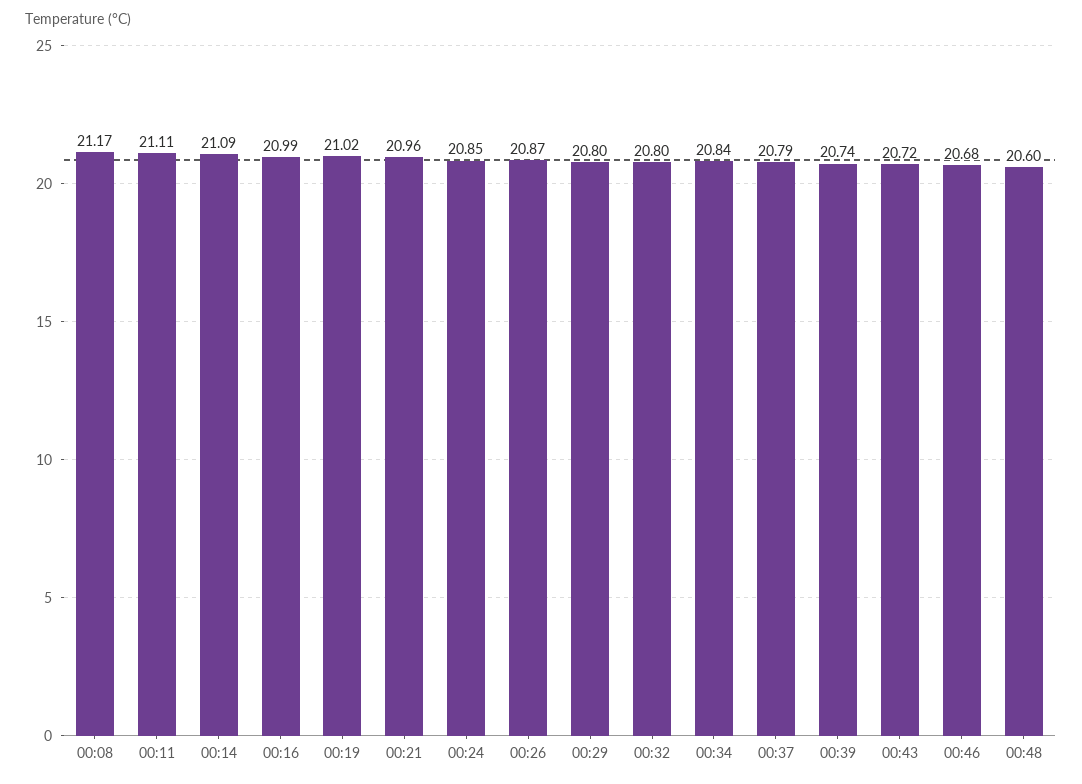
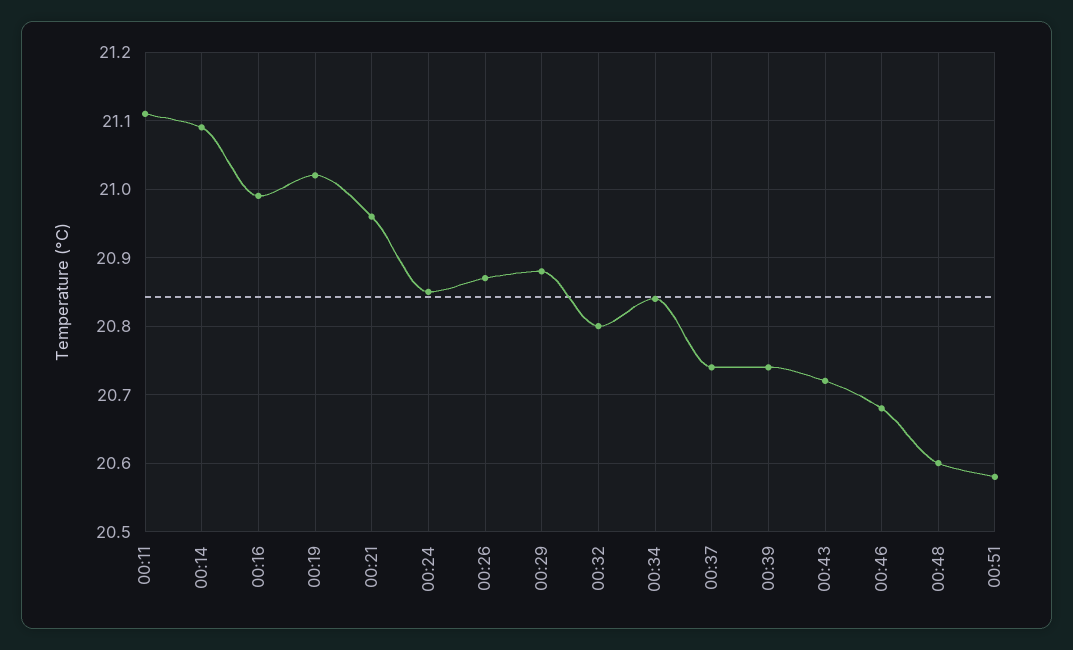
00:08: 21.17 -> none
00:29: 20.8 -> 20.88
00:37: 20.79 -> 20.74
00:51: none -> 20.58

